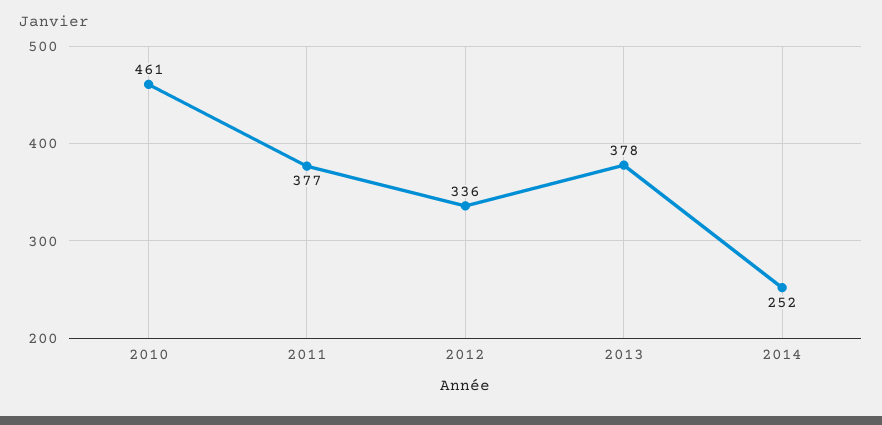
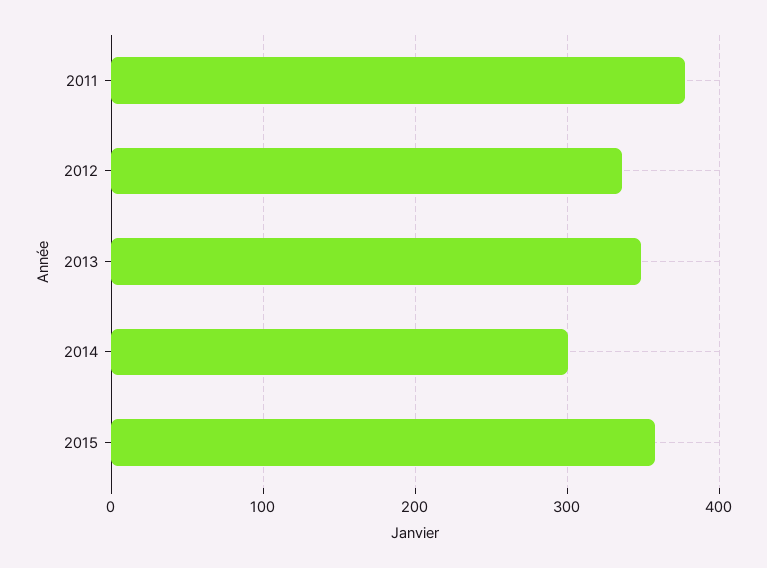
2010: 461 -> none
2013: 378 -> 350
2014: 252 -> 300
2015: none -> 360

